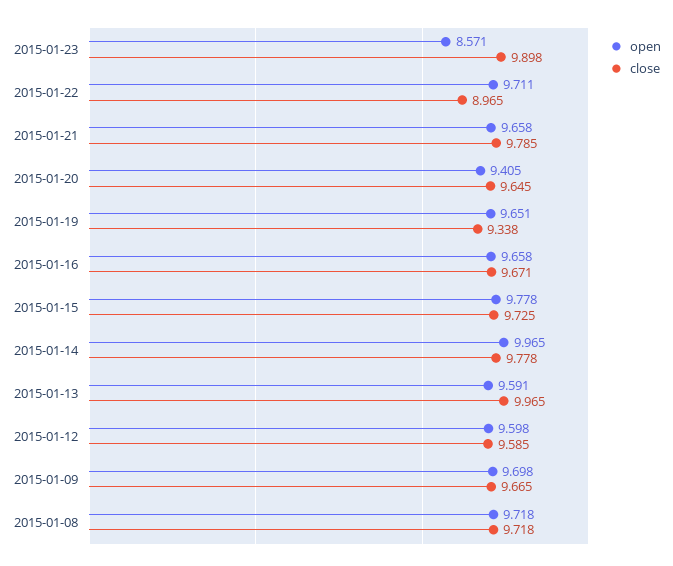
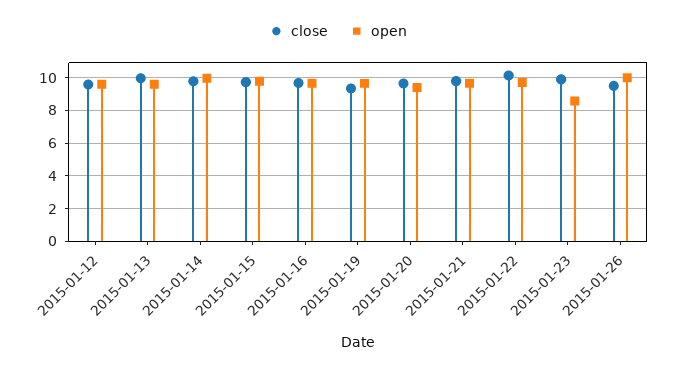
close, 2015-01-22: 8.965 -> 10
open, 2015-01-09: 9.698 -> none
close, 2015-01-09: 9.665 -> none
open, 2015-01-08: 9.718 -> none
close, 2015-01-08: 9.718 -> none
close, 2015-01-26: none -> 9.5
open, 2015-01-26: none -> 10

